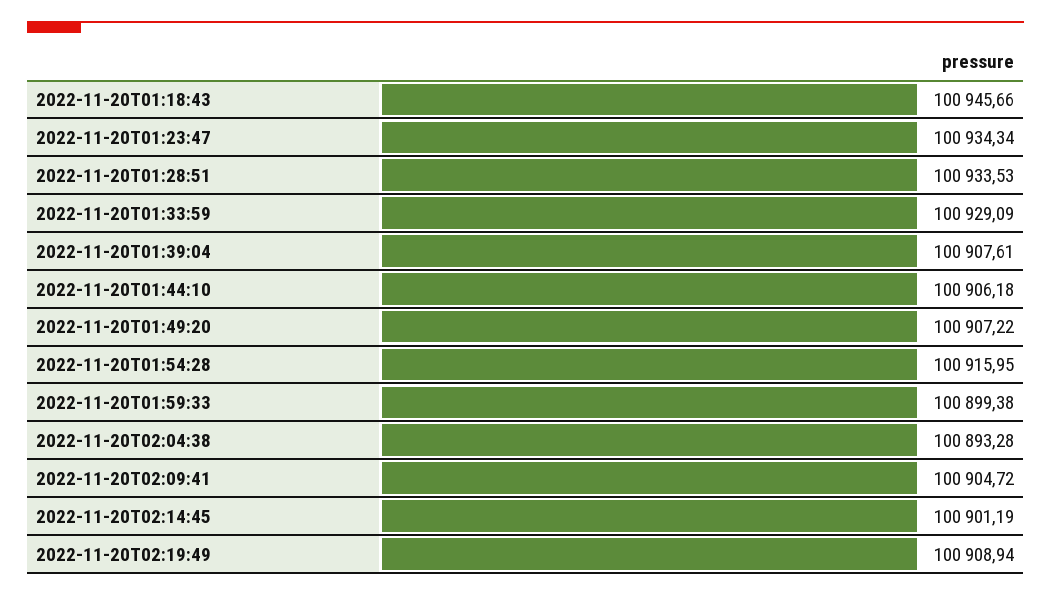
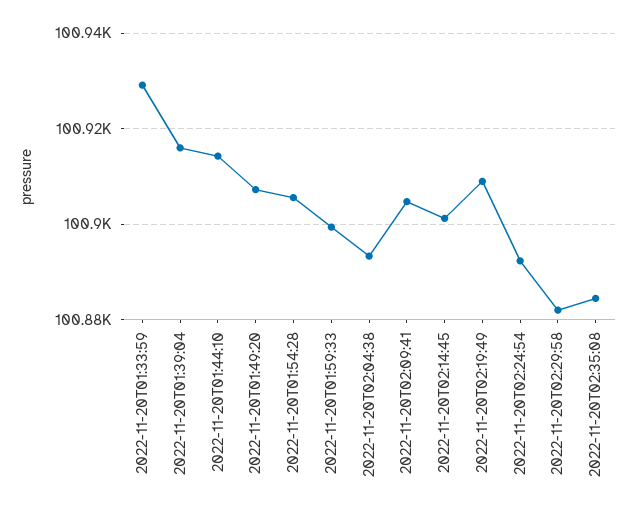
2022-11-20T01:18:43: 100945.66 -> none
2022-11-20T01:23:47: 100934.34 -> none
2022-11-20T01:28:51: 100933.53 -> none
2022-11-20T01:39:04: 100907.61 -> 100916
2022-11-20T01:44:10: 100906.18 -> 100914
2022-11-20T01:54:28: 100915.95 -> 100906
2022-11-20T02:24:54: none -> 100892
2022-11-20T02:29:58: none -> 100882
2022-11-20T02:35:08: none -> 100884

